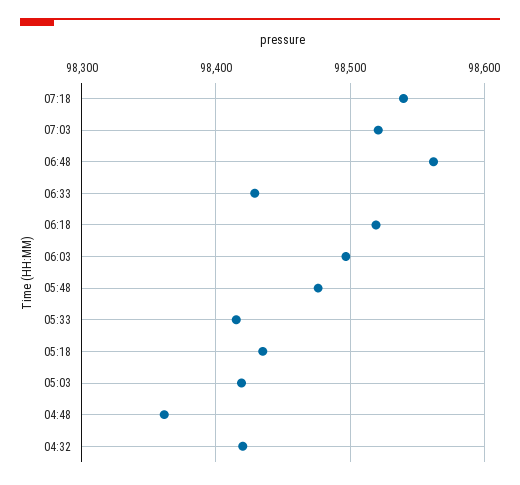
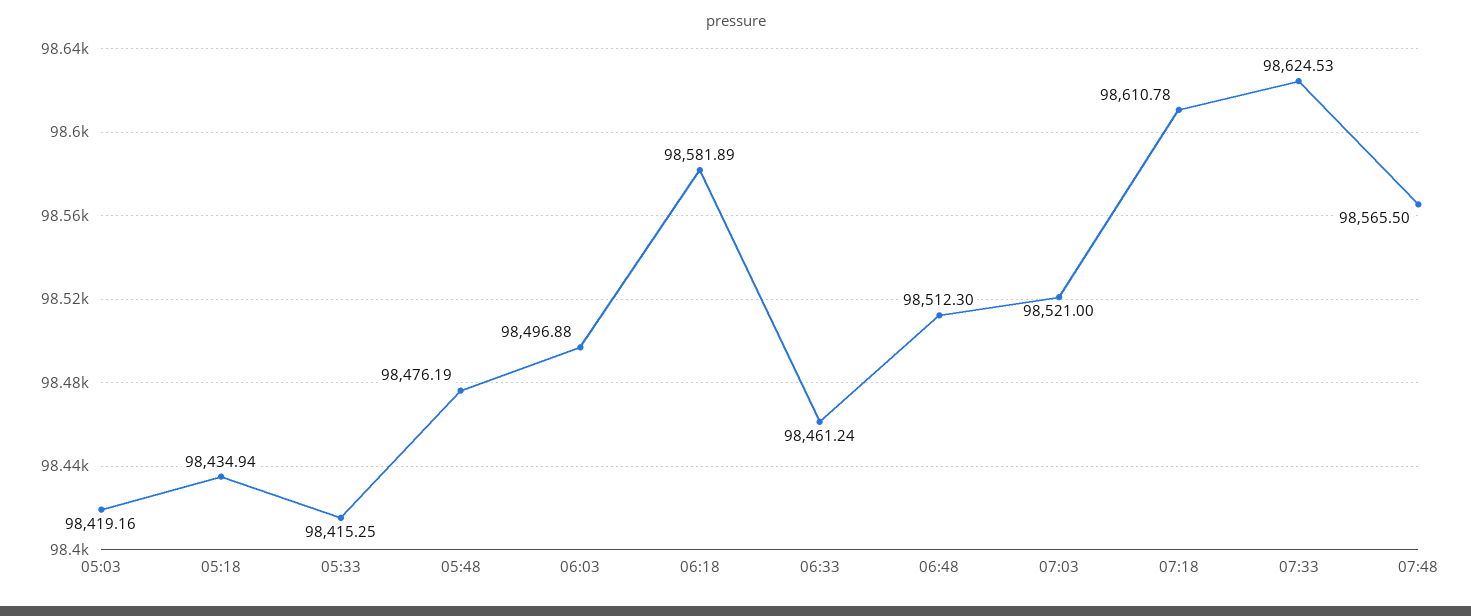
07:18: 98540 -> 98610.78
06:48: 98560 -> 98512.3
06:33: 98430 -> 98461.24
06:18: 98520 -> 98581.89
04:48: 98360 -> none
04:32: 98420 -> none
07:33: none -> 98624.53
07:48: none -> 98565.5

